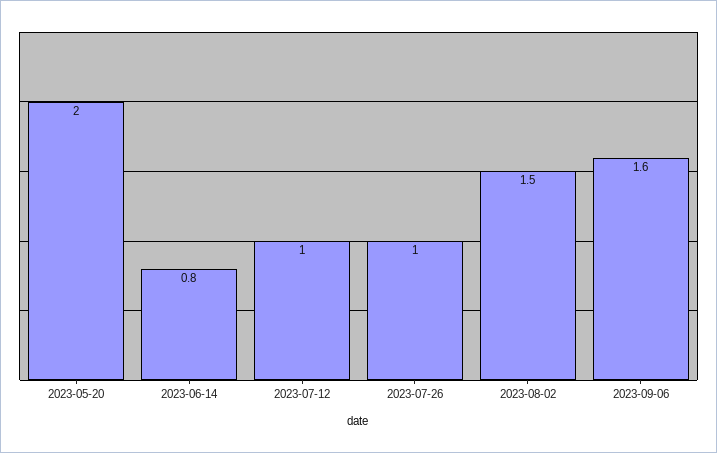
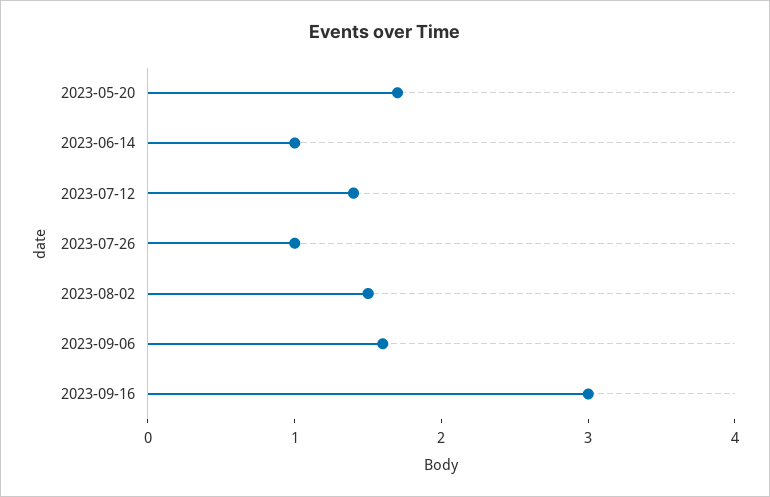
2023-05-20: 2 -> 1.7
2023-06-14: 0.8 -> 1
2023-07-12: 1 -> 1.4
2023-09-16: none -> 3

